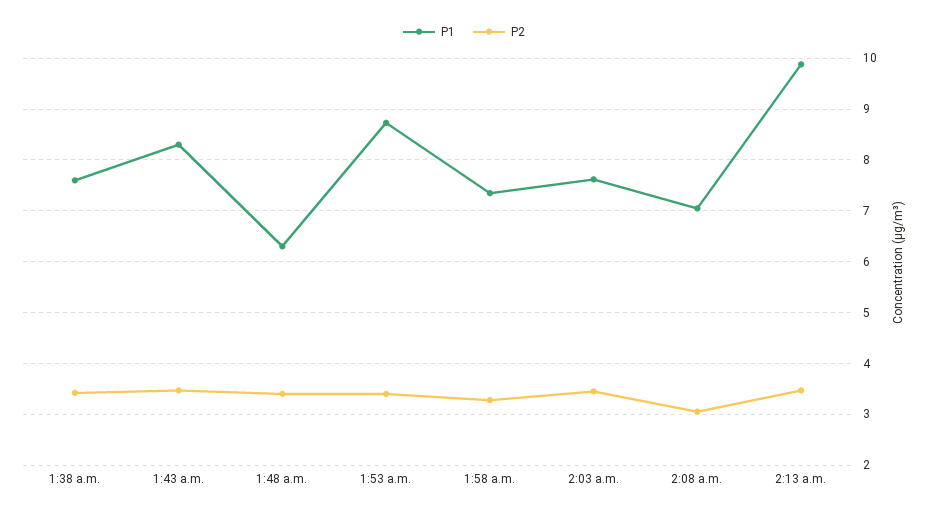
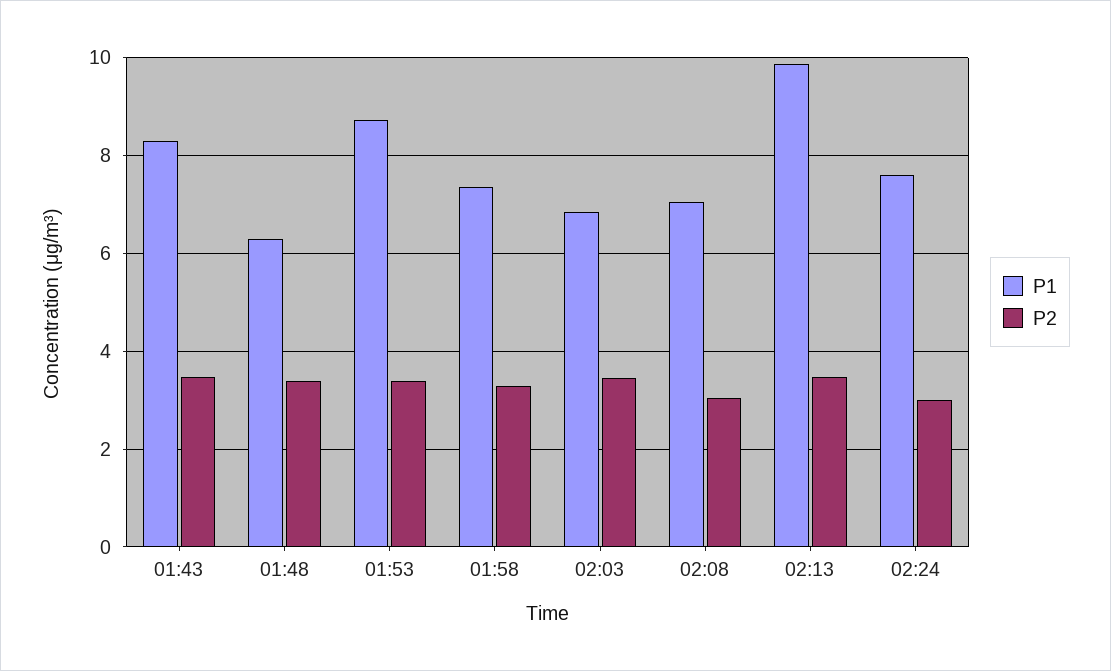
P1, 1:38 a.m.: 7.6 -> none
P2, 1:38 a.m.: 3.4 -> none
P1, 2:03 a.m.: 7.6 -> 6.8
P1, 02:24: none -> 7.6
P2, 02:24: none -> 3

